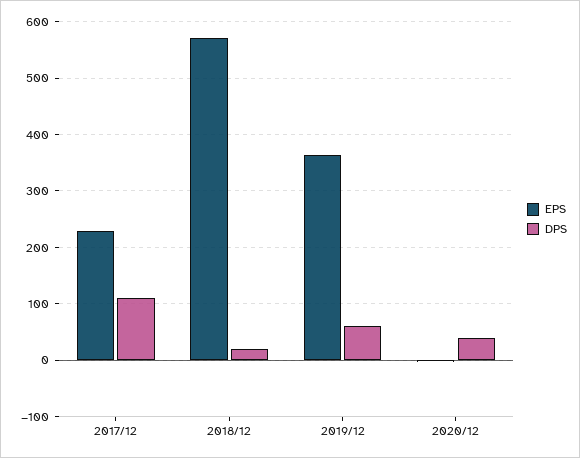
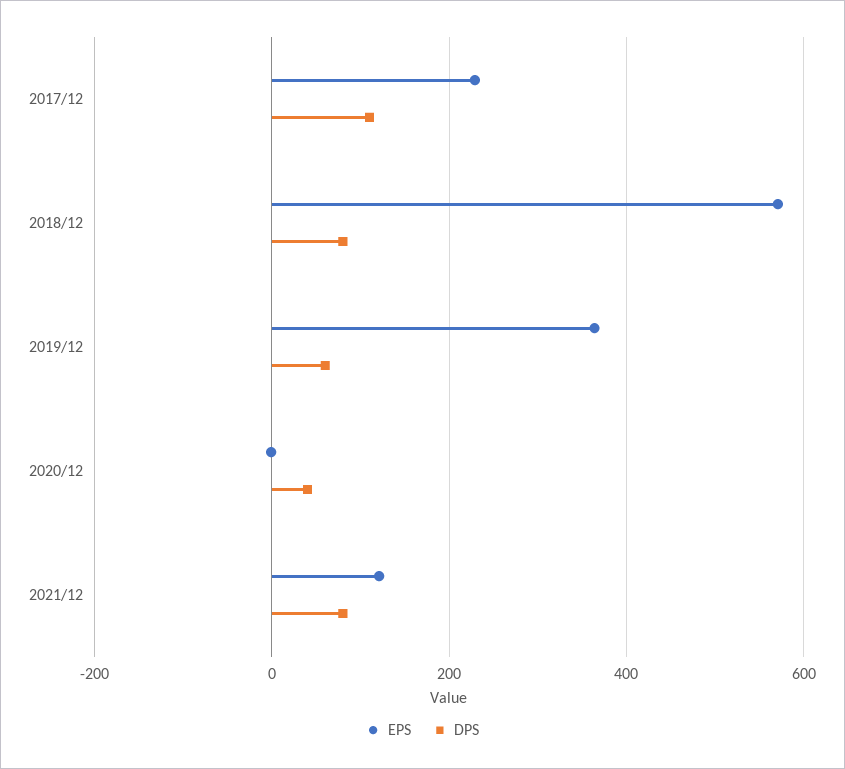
DPS, 2018/12: 20 -> 80
EPS, 2021/12: none -> 120
DPS, 2021/12: none -> 80

